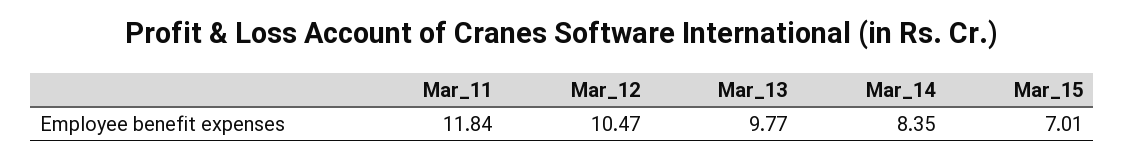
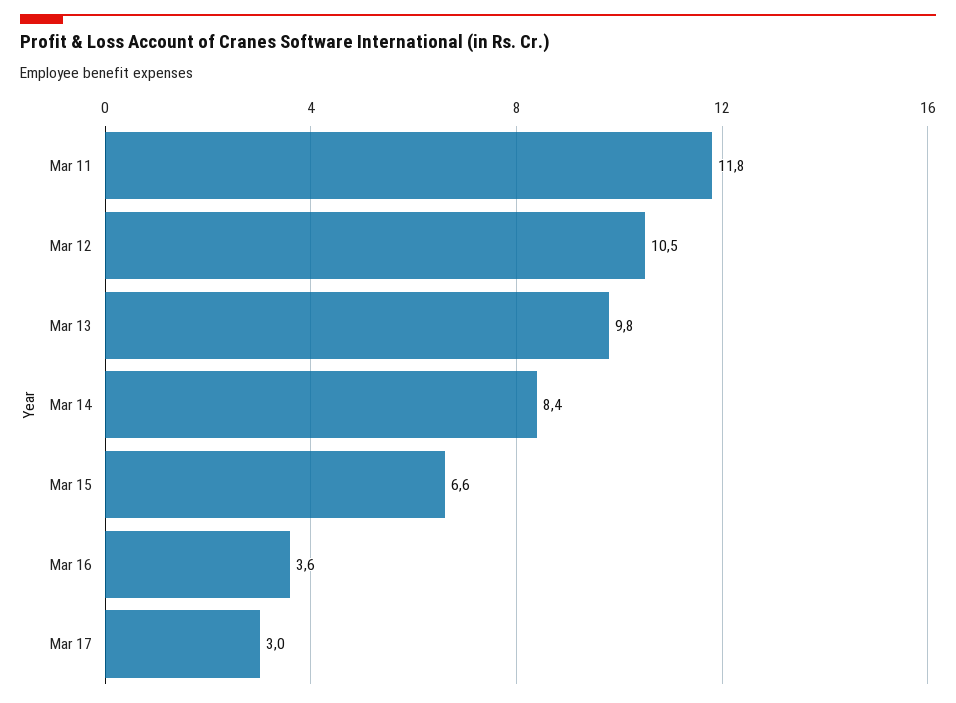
Mar_15: 7.01 -> 6.6
Mar 16: none -> 3.6
Mar 17: none -> 3

